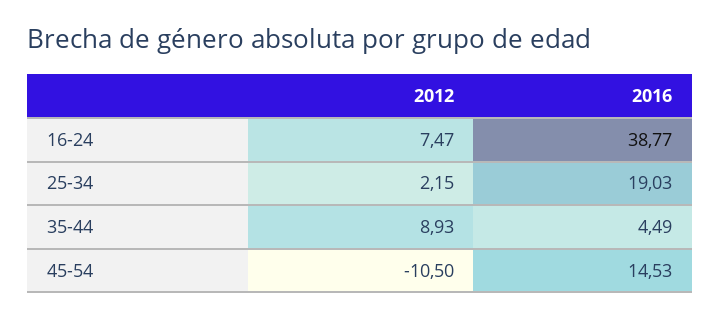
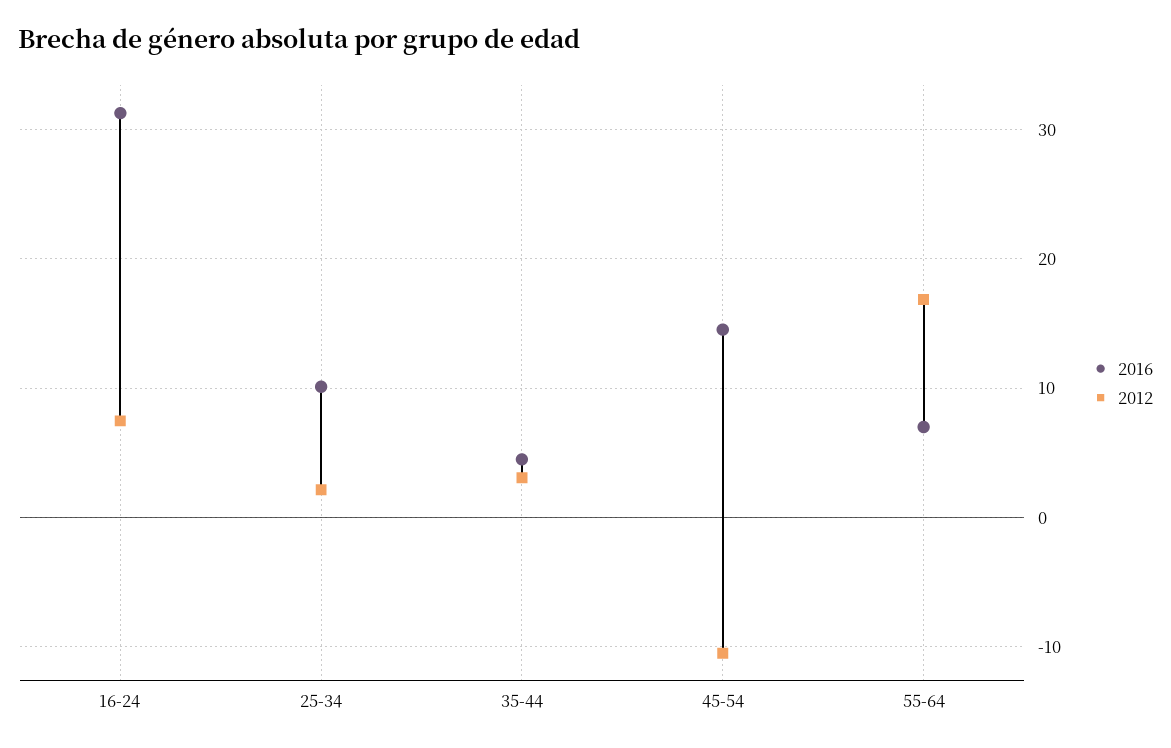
2016, 16-24: 38.77 -> 31
2016, 25-34: 19.03 -> 10
2012, 35-44: 8.93 -> 3
2016, 55-64: none -> 7
2012, 55-64: none -> 17

